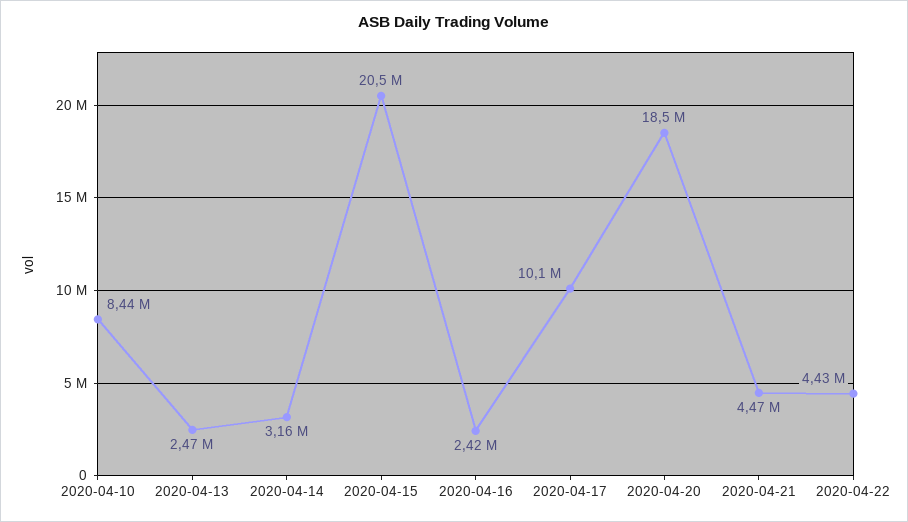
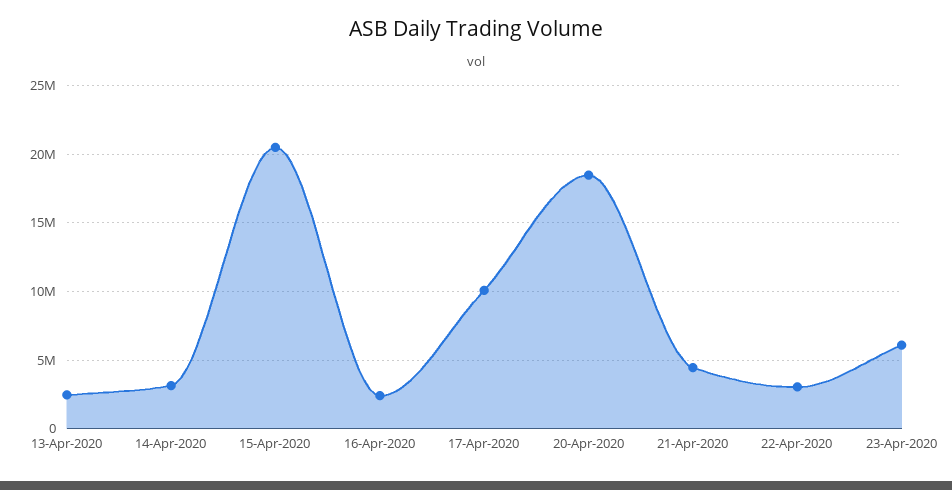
2020-04-10: 8440000 -> none
2020-04-22: 4430000 -> 3000000
23-Apr-2020: none -> 6000000

